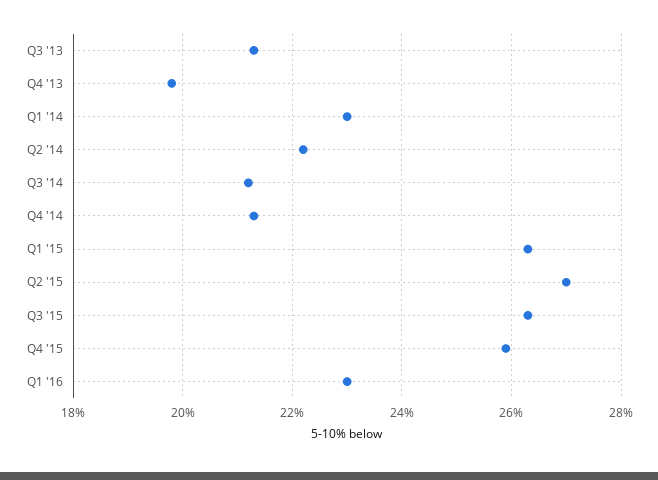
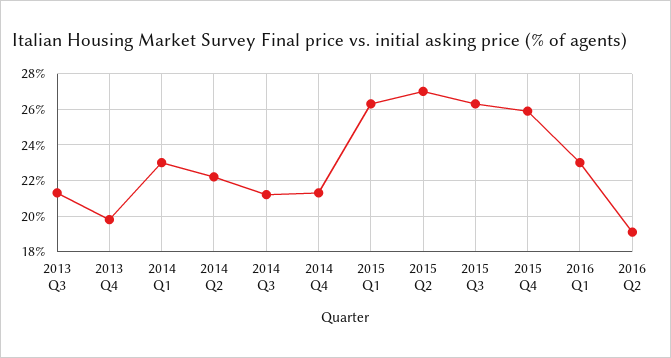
2016 Q2: none -> 19

